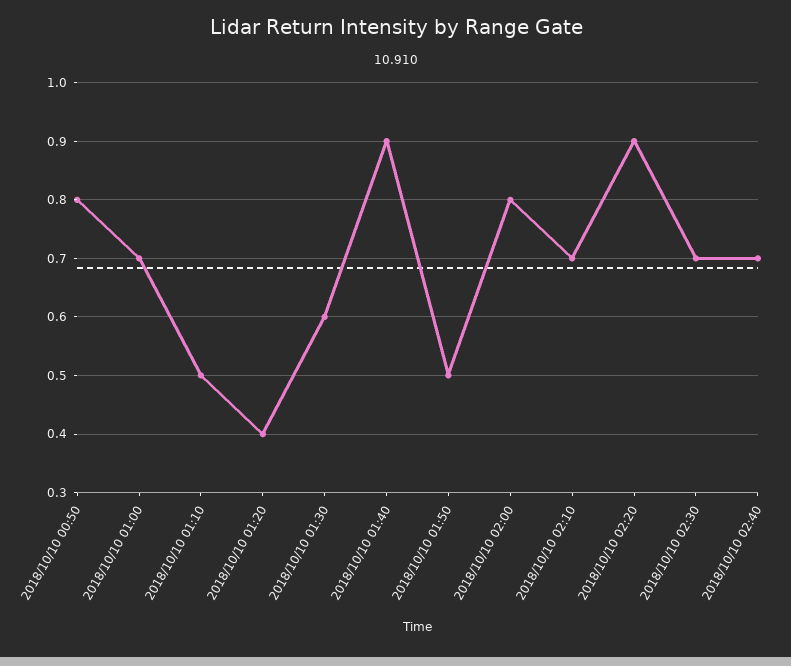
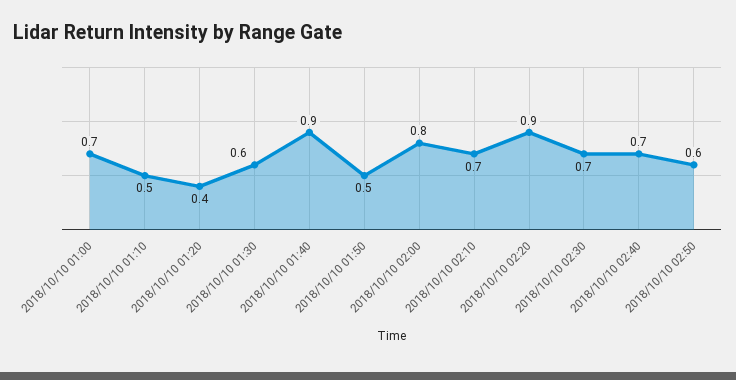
2018/10/10 00:50: 0.8 -> none
2018/10/10 02:50: none -> 0.6

